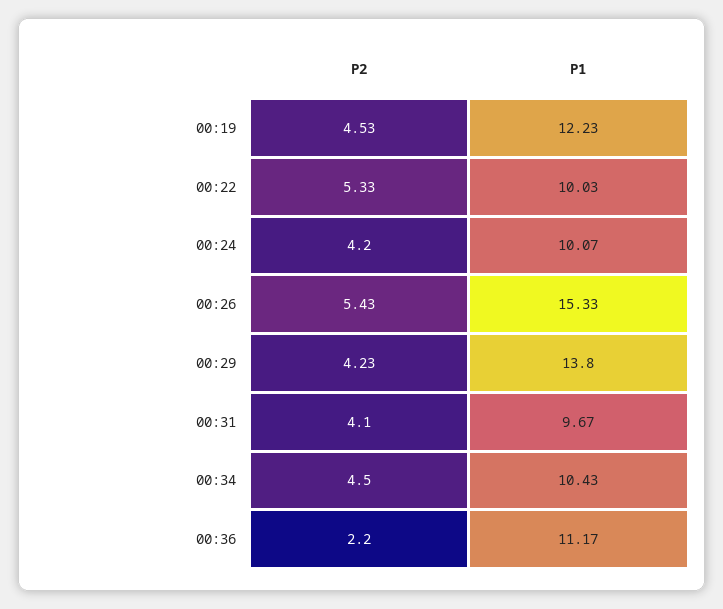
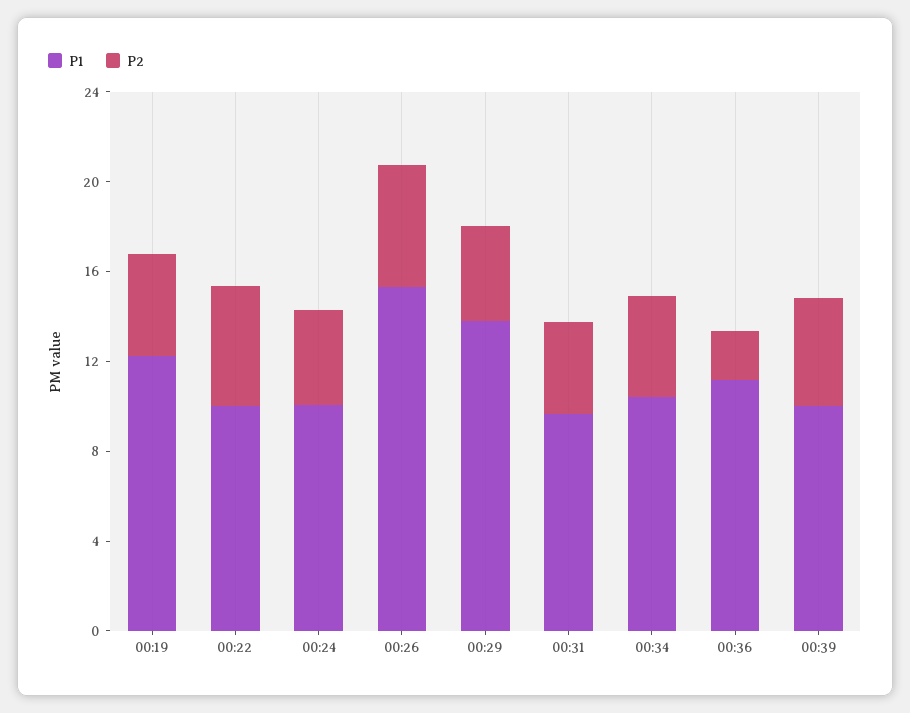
P1, 00:39: none -> 10
P2, 00:39: none -> 5

